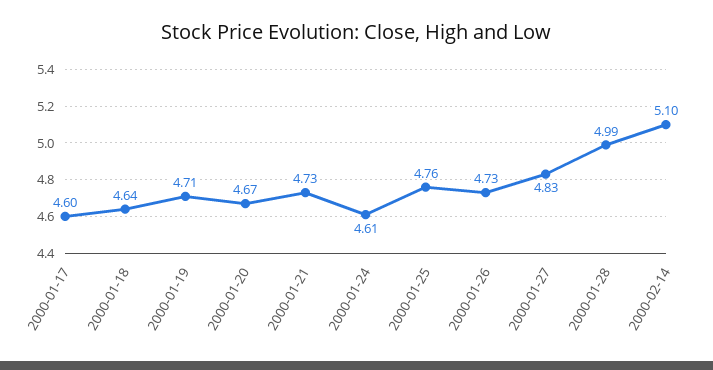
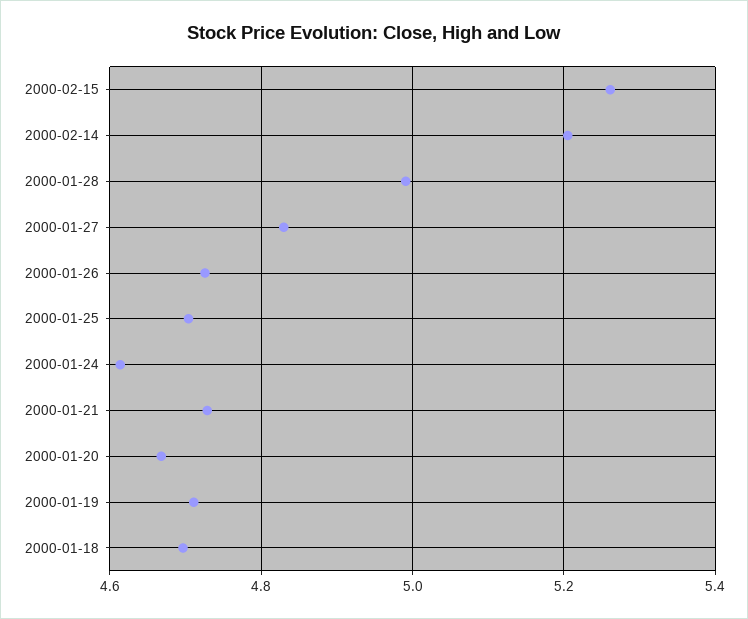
2000-01-17: 4.6 -> none
2000-01-18: 4.64 -> 4.7
2000-01-25: 4.76 -> 4.7
2000-02-14: 5.1 -> 5.2
2000-02-15: none -> 5.26

